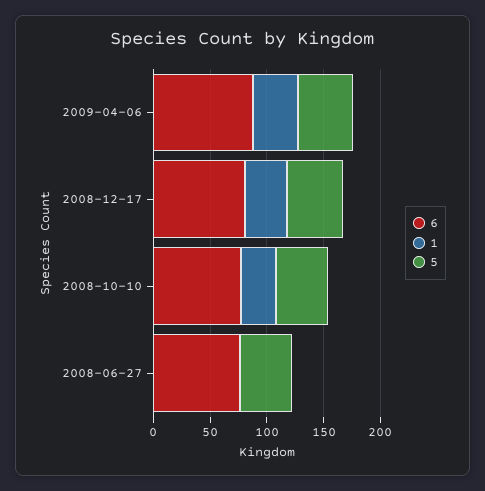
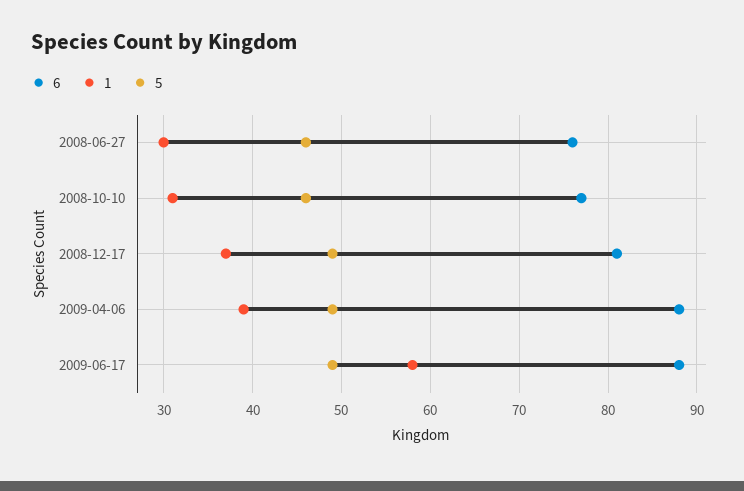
1, 2008-06-27: 0 -> 30
6, 2009-06-17: none -> 88
1, 2009-06-17: none -> 58
5, 2009-06-17: none -> 49

